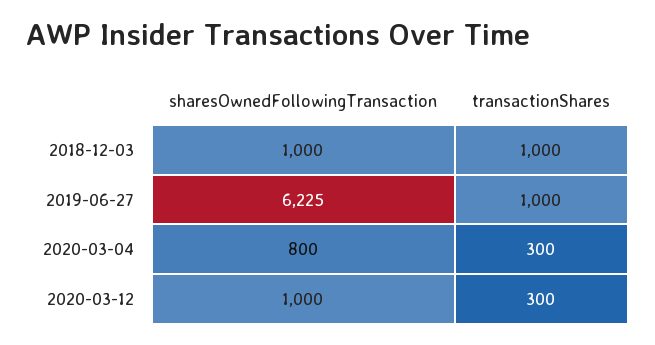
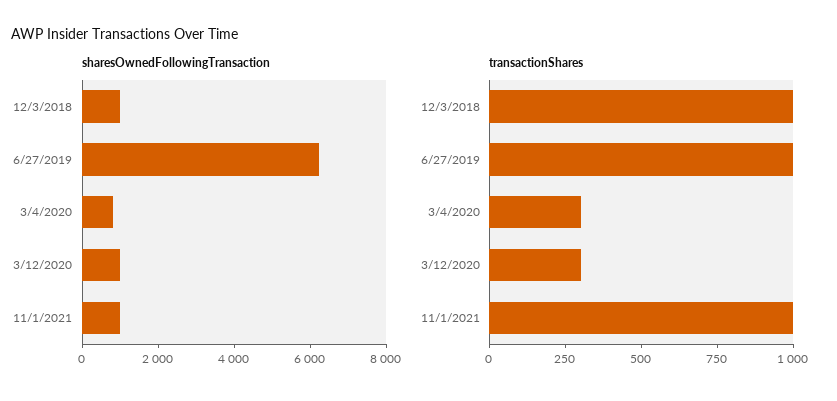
sharesOwnedFollowingTransaction, 11/1/2021: none -> 1000
transactionShares, 11/1/2021: none -> 1000

